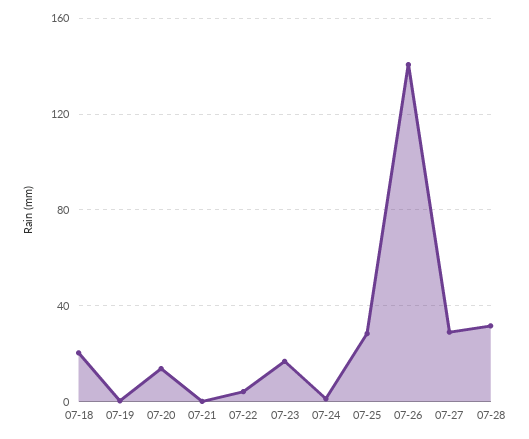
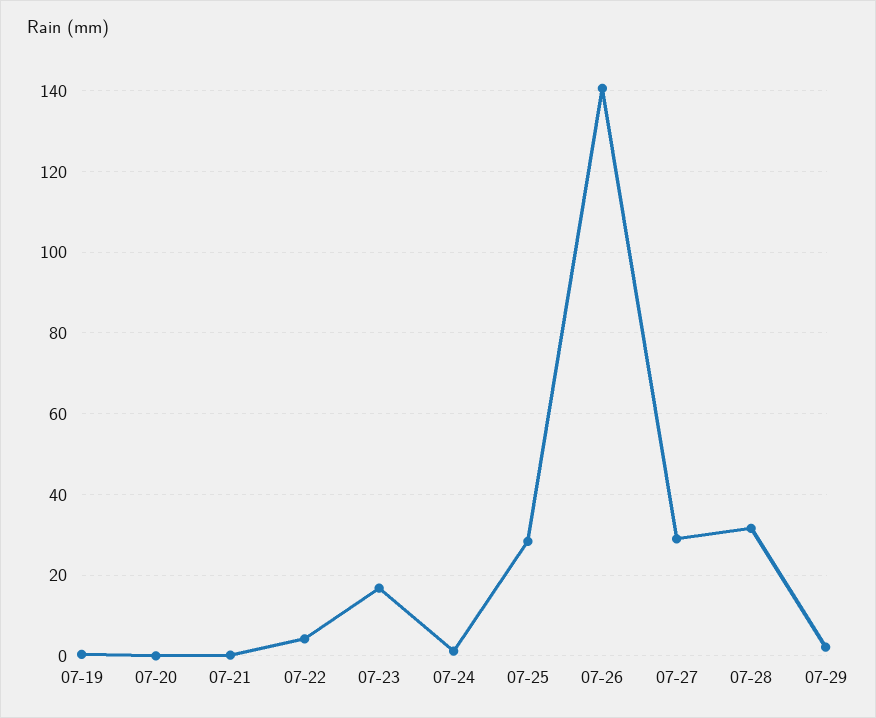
07-18: 20 -> none
07-20: 15 -> 0
07-29: none -> 2

